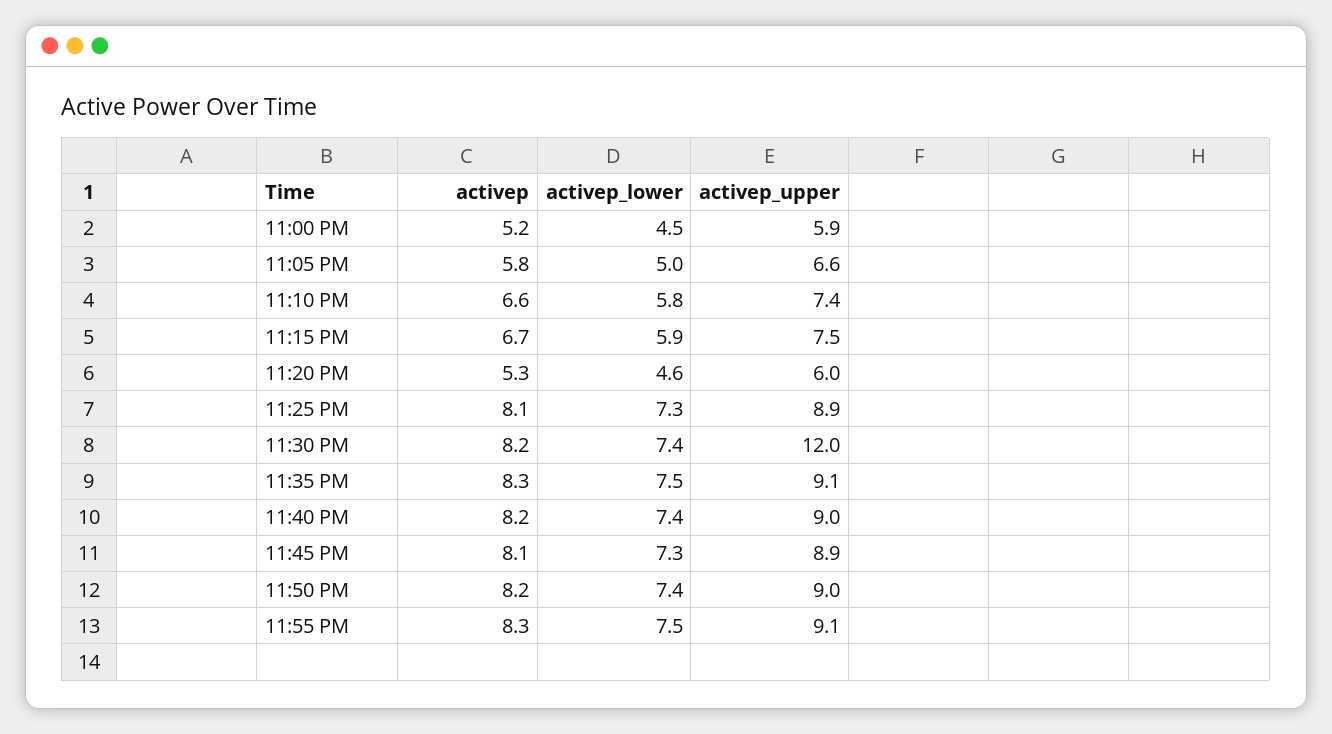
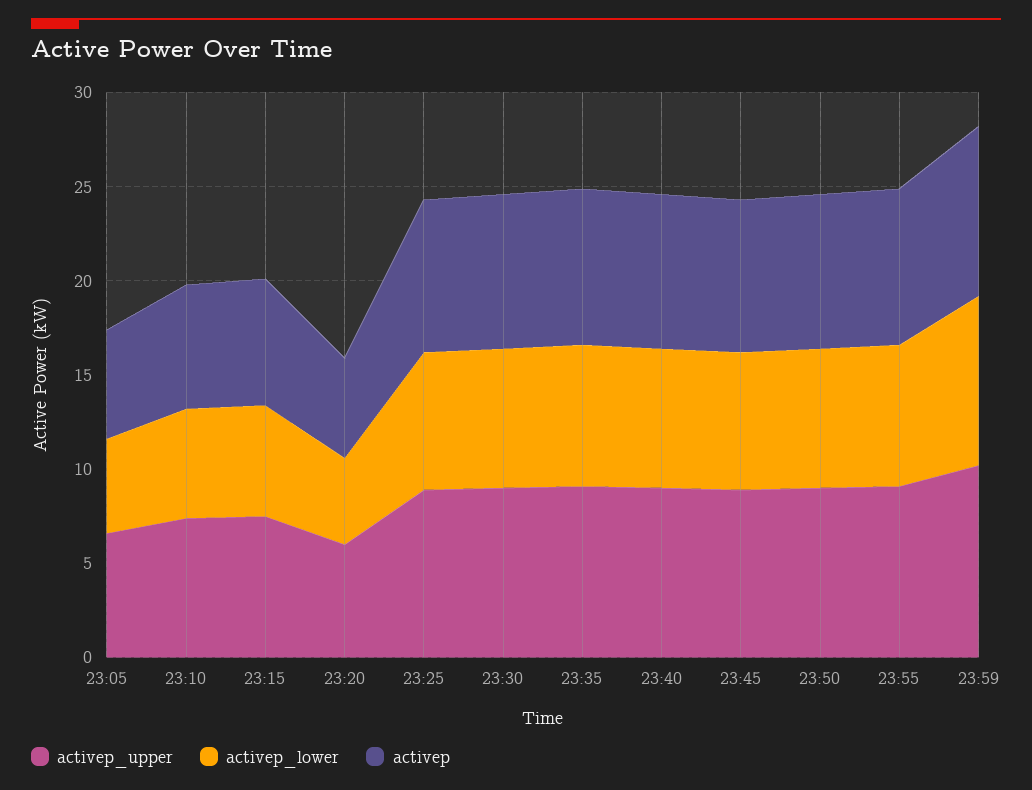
activep, 11:00 PM: 5.2 -> none
activep_lower, 11:00 PM: 4.5 -> none
activep_upper, 11:00 PM: 5.9 -> none
activep_upper, 11:30 PM: 12 -> 9
activep_upper, 23:59: none -> 10
activep_lower, 23:59: none -> 9
activep, 23:59: none -> 9

